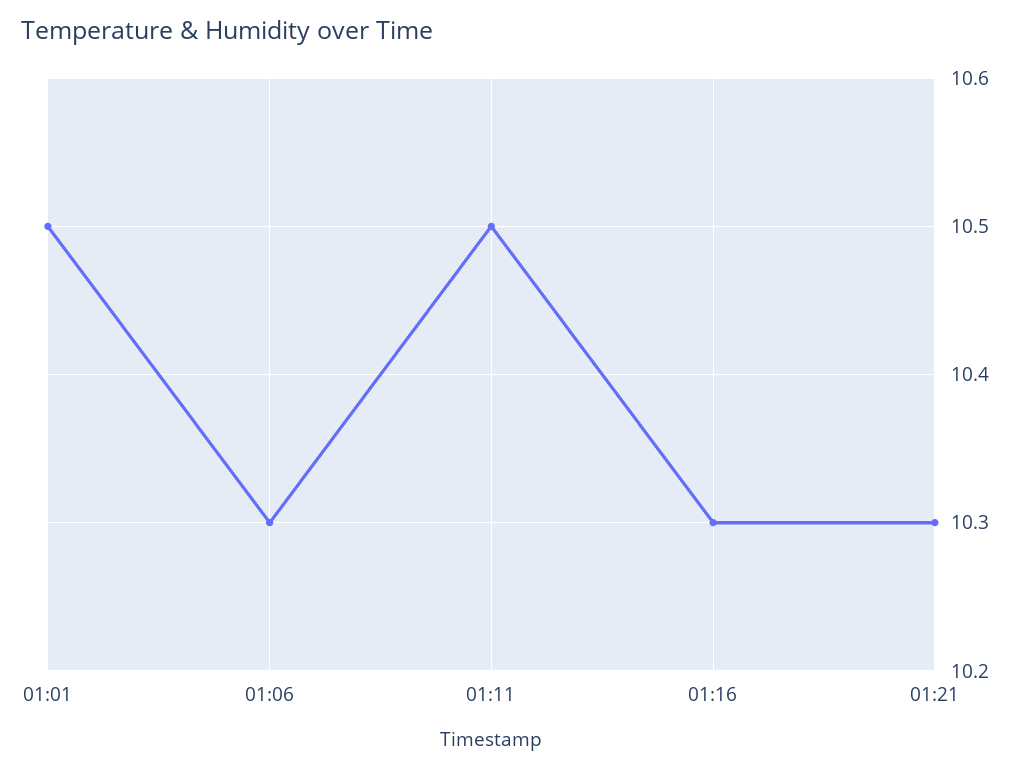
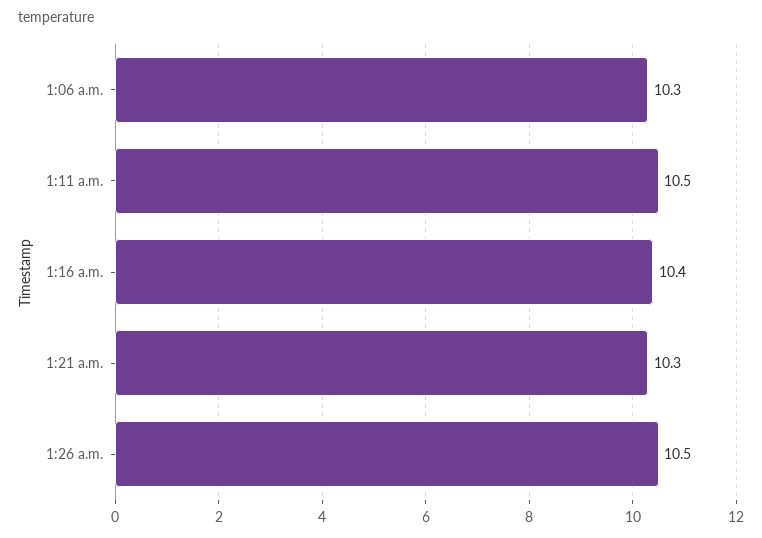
01:01: 10.5 -> none
01:16: 10.3 -> 10.4
1:26 a.m.: none -> 10.5

